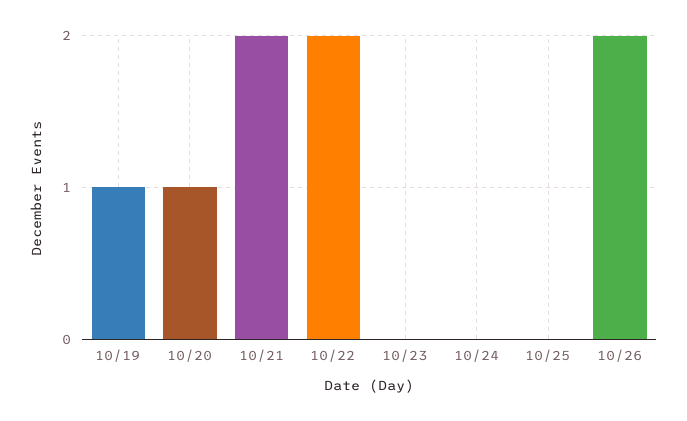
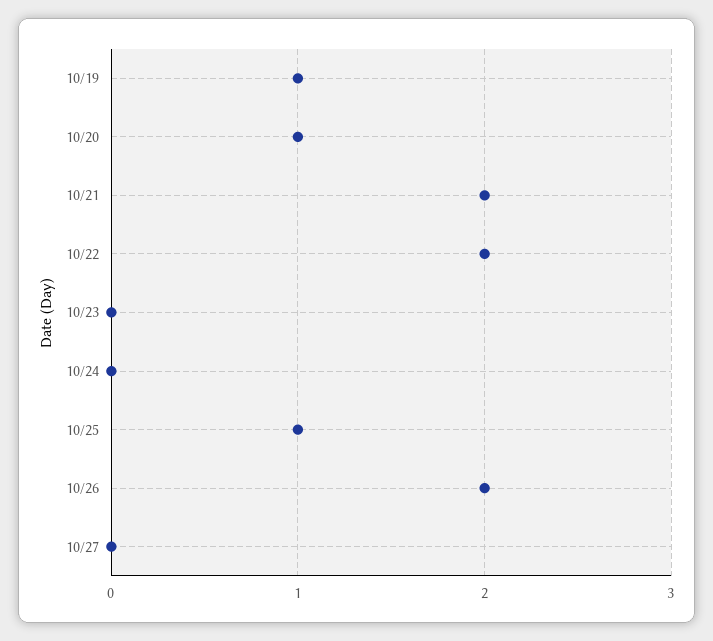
10/25: 0 -> 1
10/27: none -> 0

